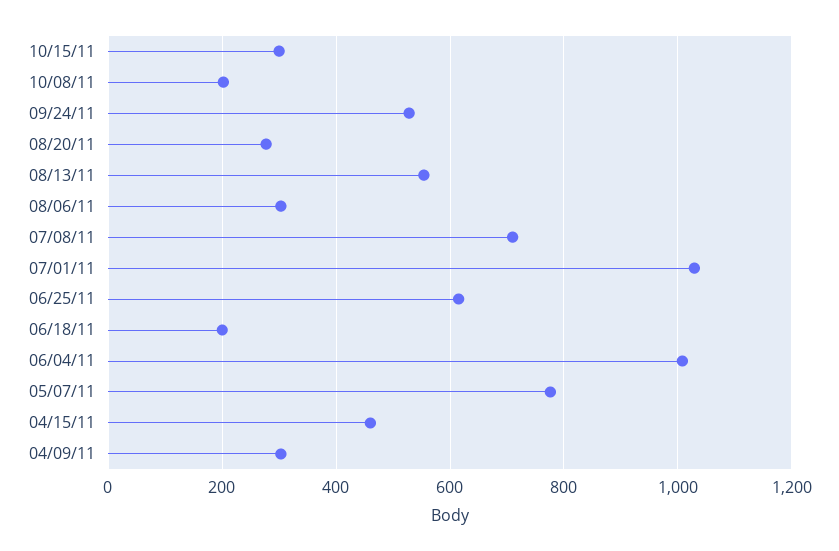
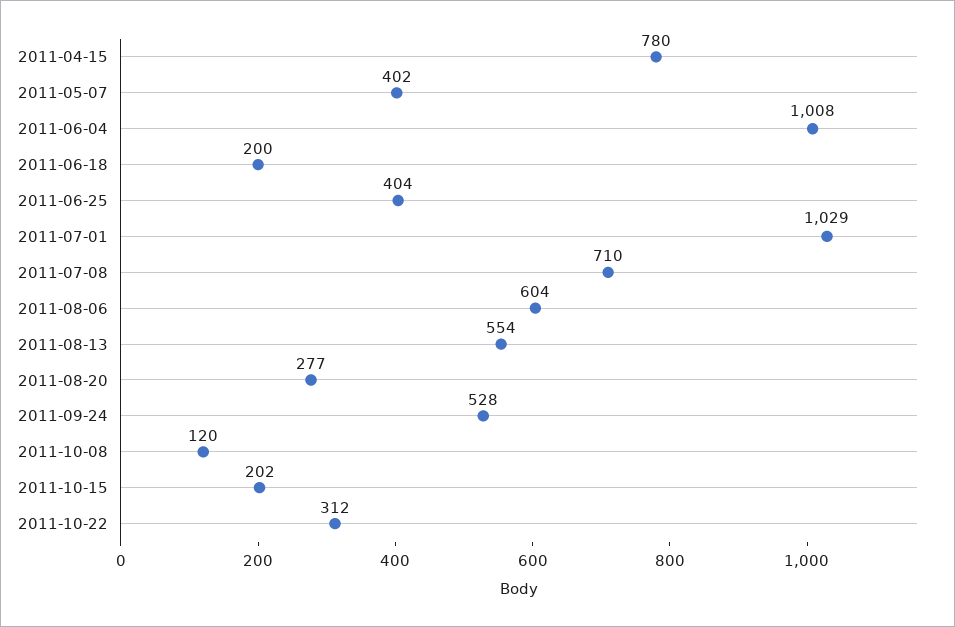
10/15/11: 300 -> 202
10/08/11: 200 -> 120
08/06/11: 300 -> 604
06/25/11: 620 -> 404
05/07/11: 780 -> 402
04/15/11: 460 -> 780
04/09/11: 300 -> none
2011-10-22: none -> 312

